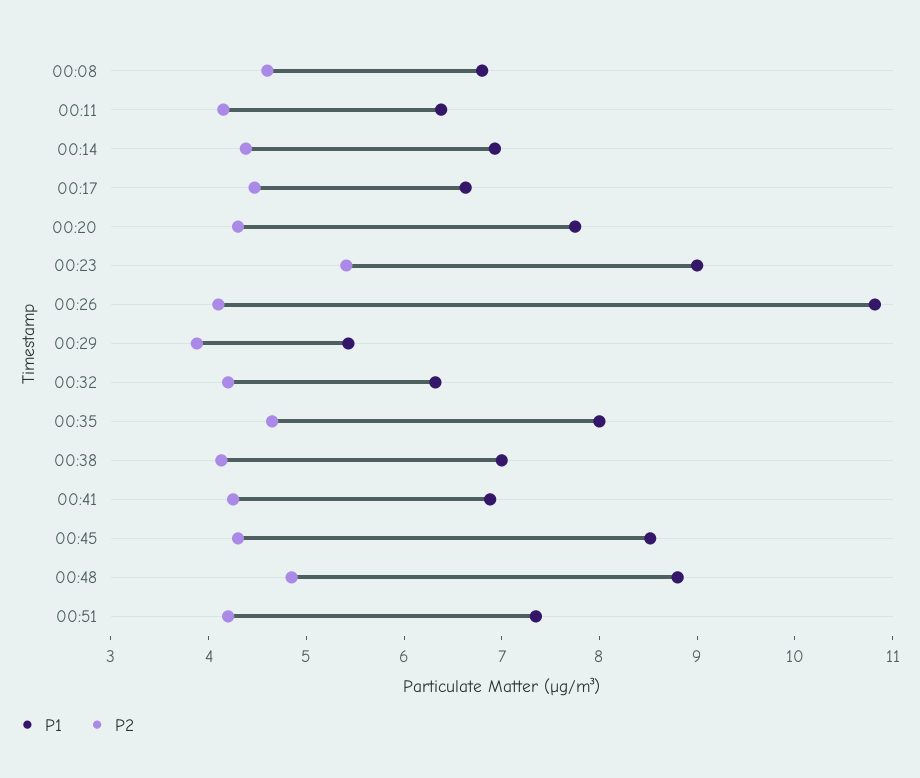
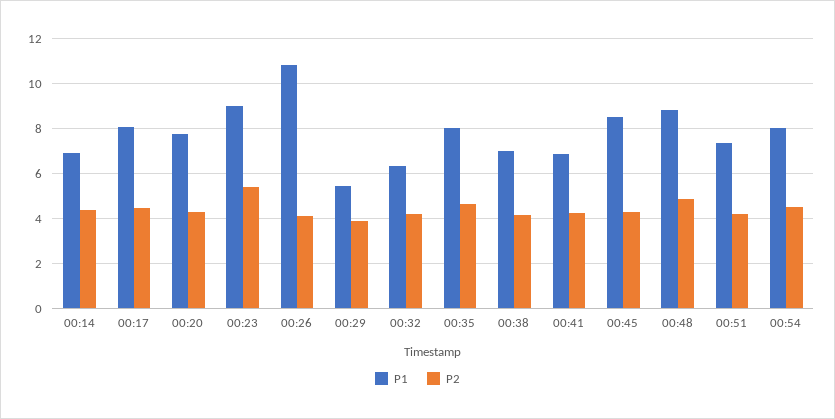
P1, 00:08: 6.8 -> none
P2, 00:08: 4.6 -> none
P1, 00:11: 6.4 -> none
P2, 00:11: 4.2 -> none
P1, 00:17: 6.6 -> 8
P1, 00:54: none -> 8
P2, 00:54: none -> 4.5

